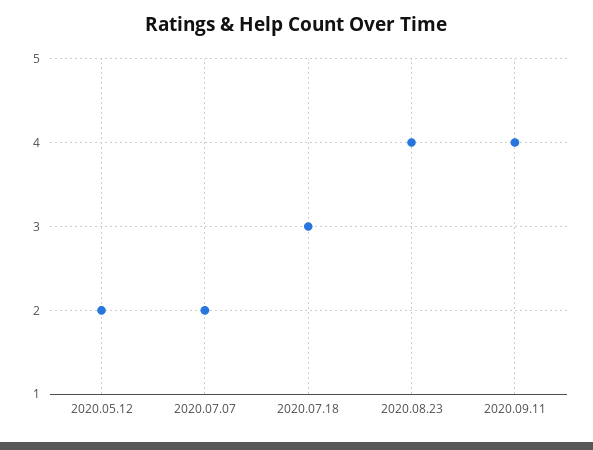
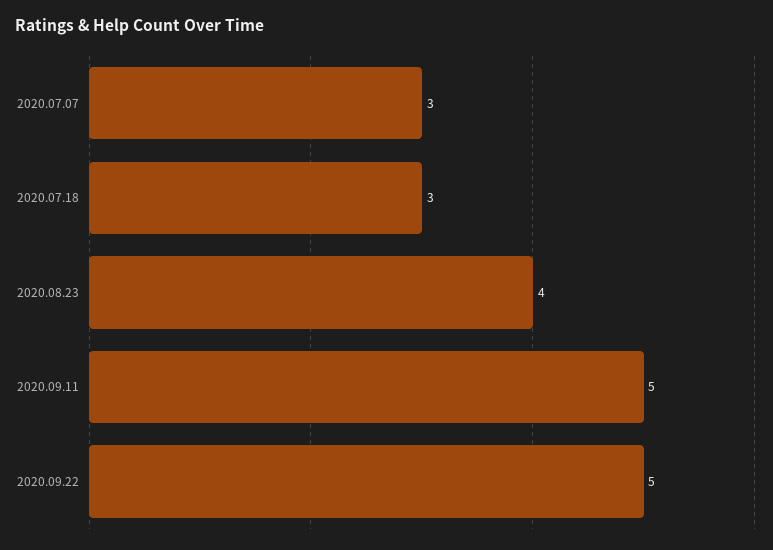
2020.05.12: 2 -> none
2020.07.07: 2 -> 3
2020.09.11: 4 -> 5
2020.09.22: none -> 5

